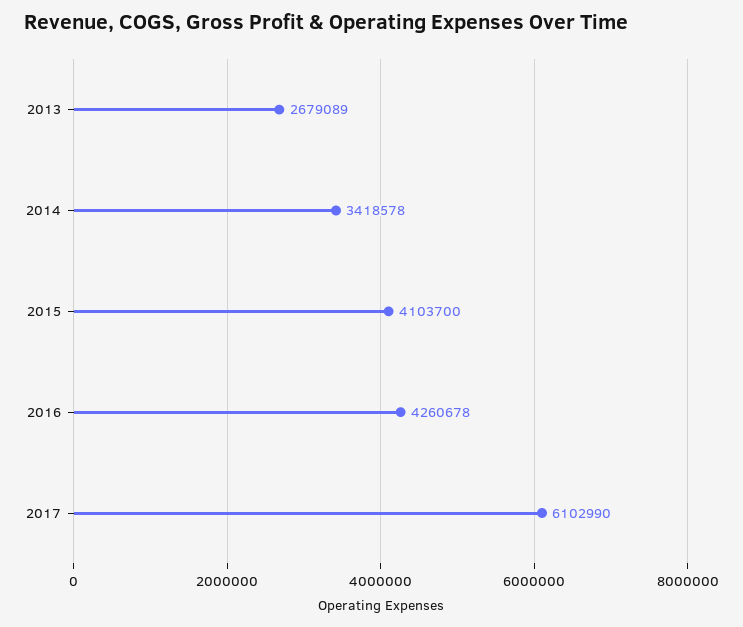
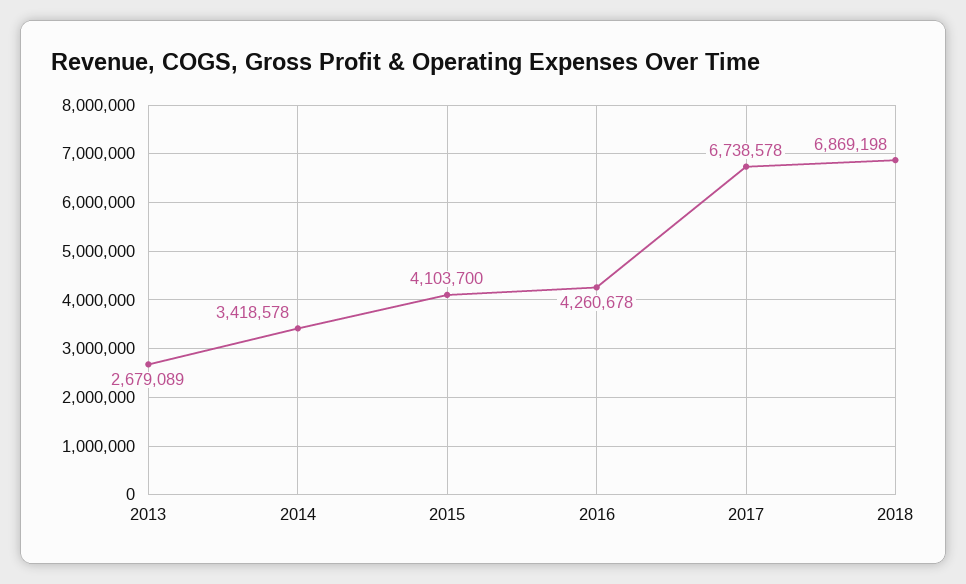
2017: 6102990 -> 6738578
2018: none -> 6869198

